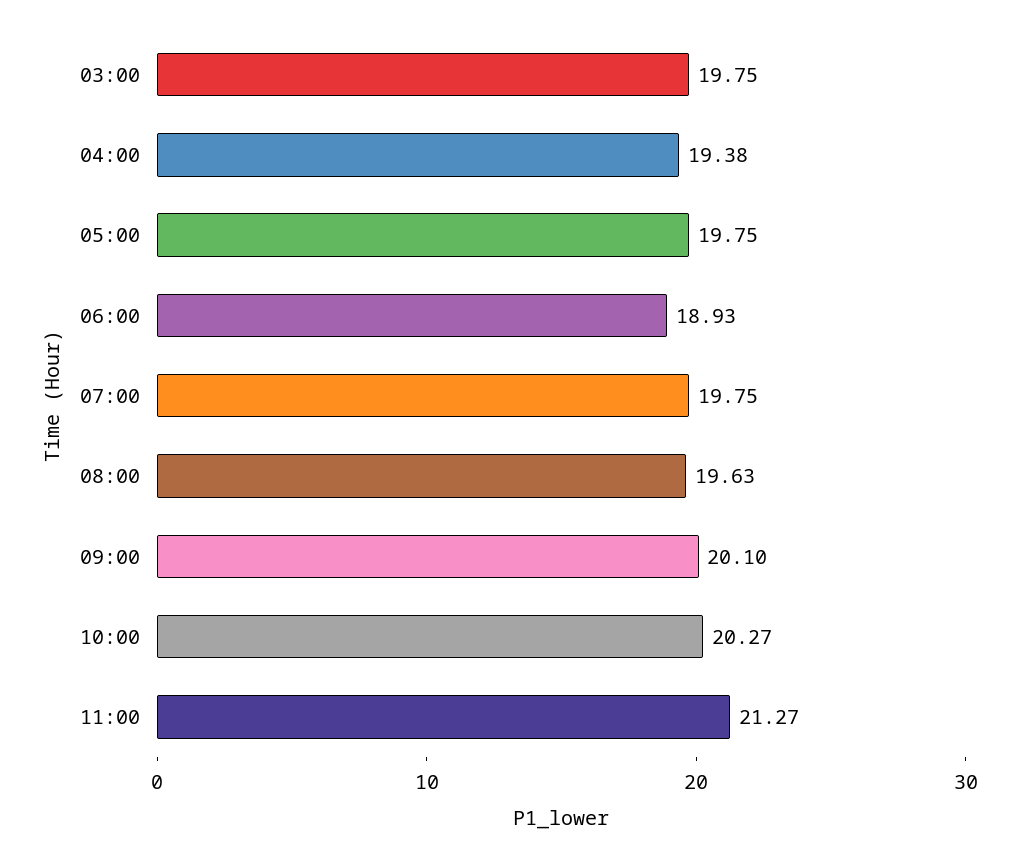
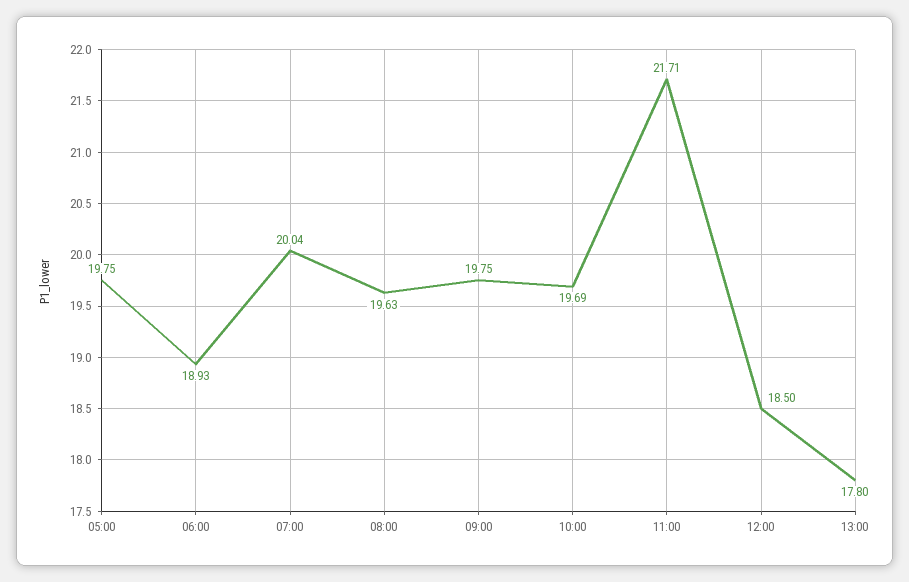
03:00: 19.75 -> none
04:00: 19.38 -> none
07:00: 19.75 -> 20.04
09:00: 20.1 -> 19.75
10:00: 20.27 -> 19.69
11:00: 21.27 -> 21.71
12:00: none -> 18.5
13:00: none -> 17.8

